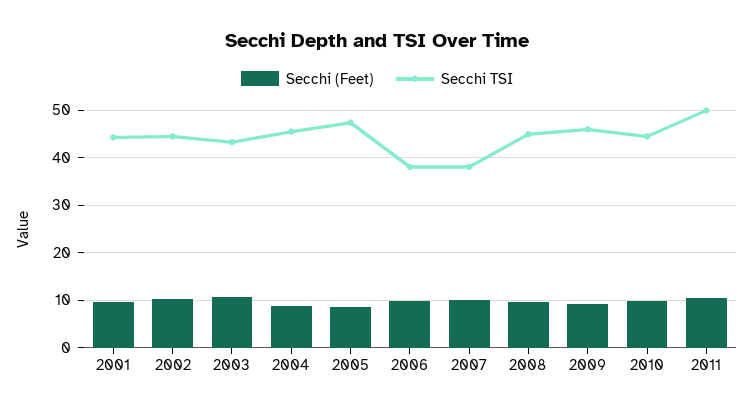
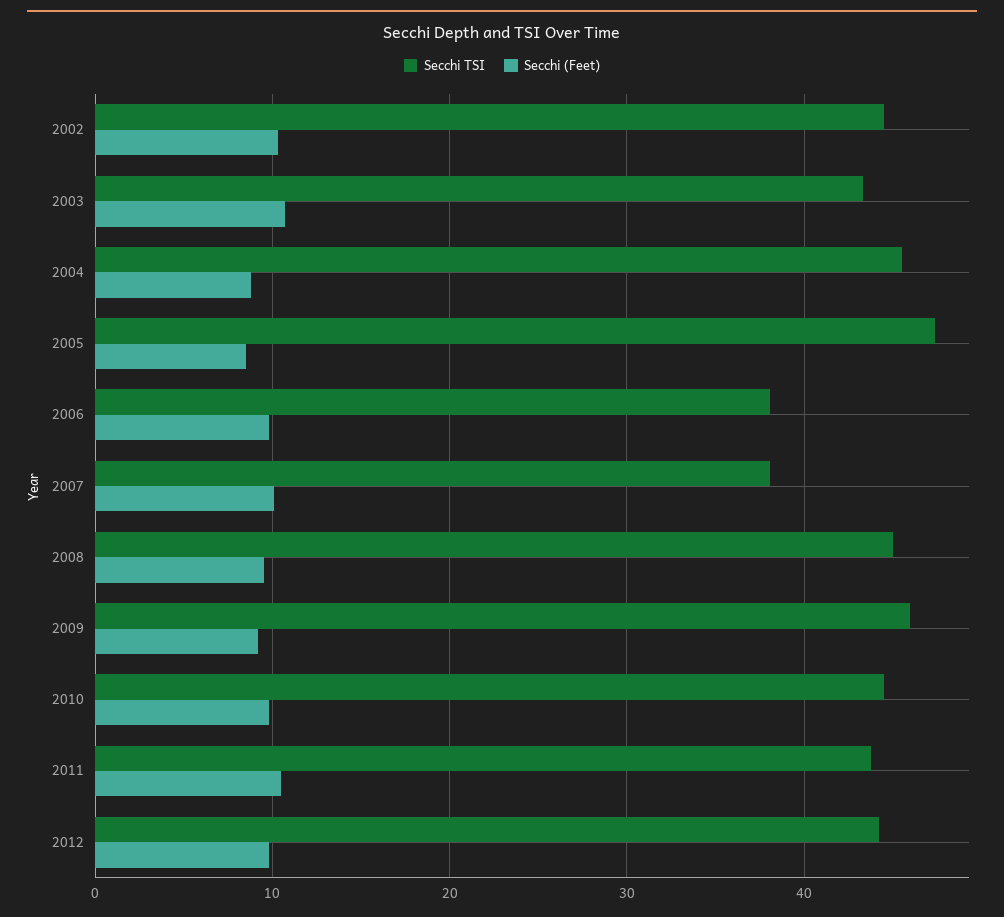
Secchi (Feet), 2001: 10 -> none
Secchi TSI, 2001: 44 -> none
Secchi TSI, 2011: 50 -> 44
Secchi TSI, 2012: none -> 44
Secchi (Feet), 2012: none -> 10

